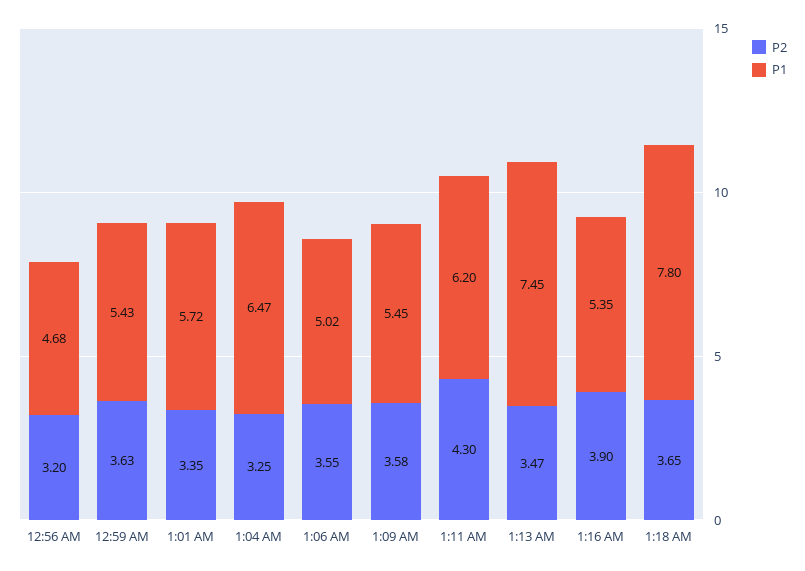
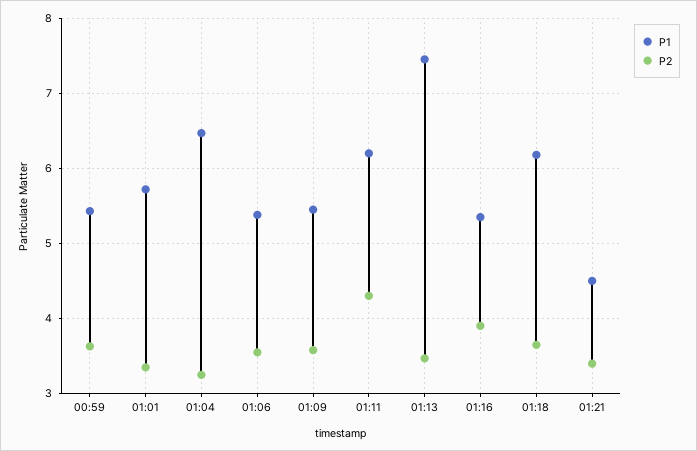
P2, 12:56 AM: 3.2 -> none
P1, 12:56 AM: 4.68 -> none
P1, 1:06 AM: 5.02 -> 5.4
P1, 1:18 AM: 7.8 -> 6.2
P1, 01:21: none -> 4.5
P2, 01:21: none -> 3.4

